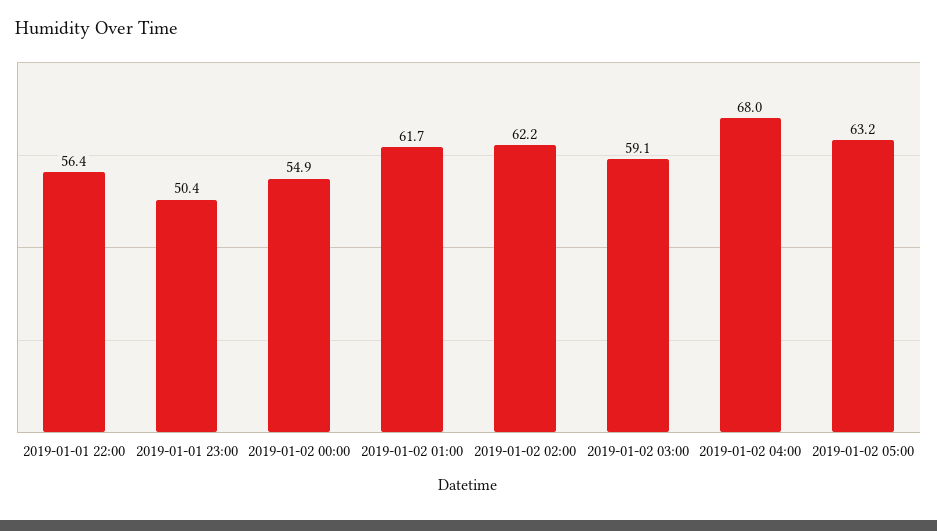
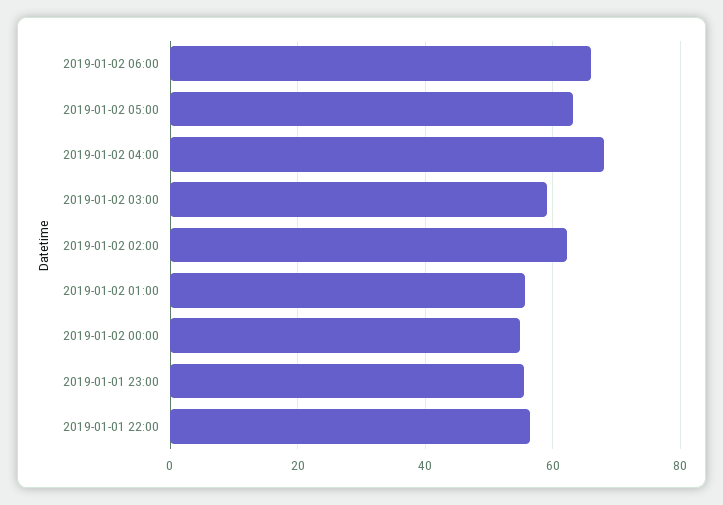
2019-01-01 23:00: 50.4 -> 56
2019-01-02 01:00: 61.7 -> 56
2019-01-02 06:00: none -> 66

